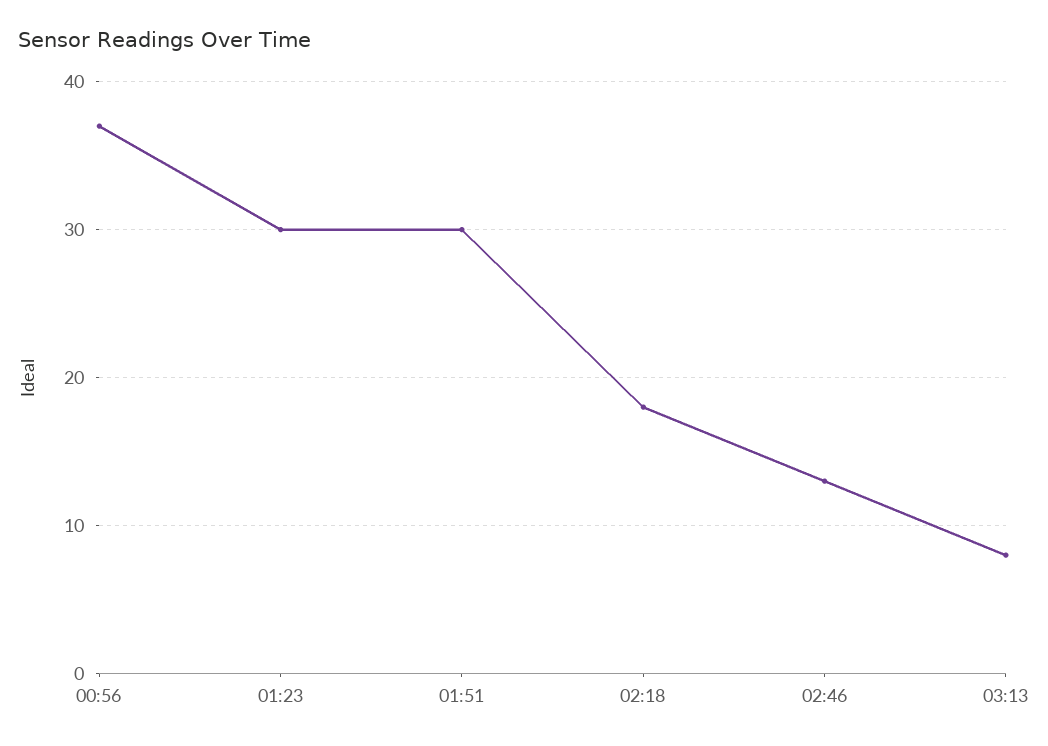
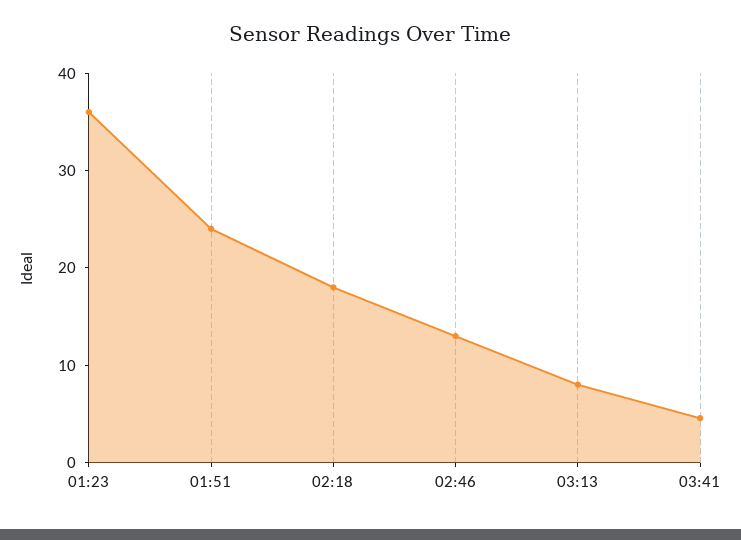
00:56: 37 -> none
01:23: 30 -> 36
01:51: 30 -> 24
03:41: none -> 4

